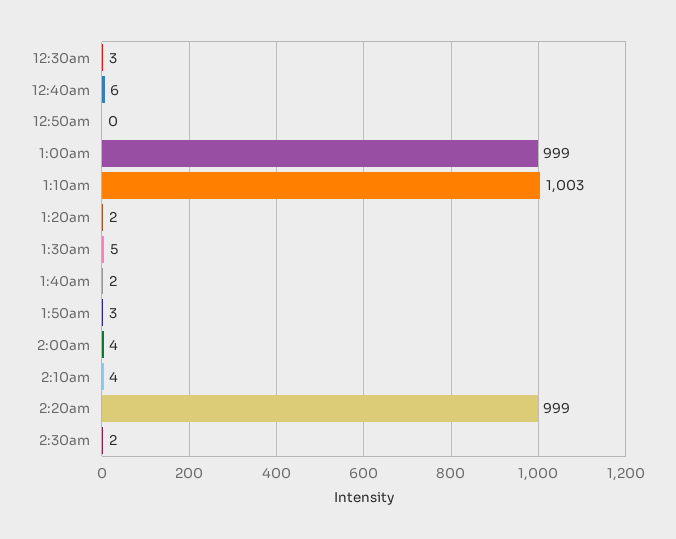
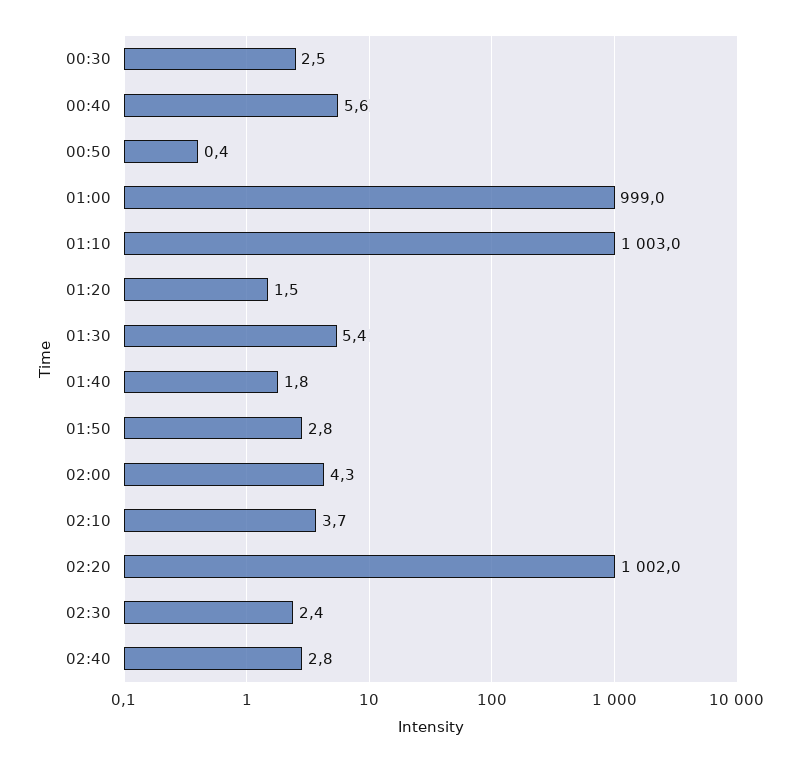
2:20am: 999 -> 1002
02:40: none -> 2.8

